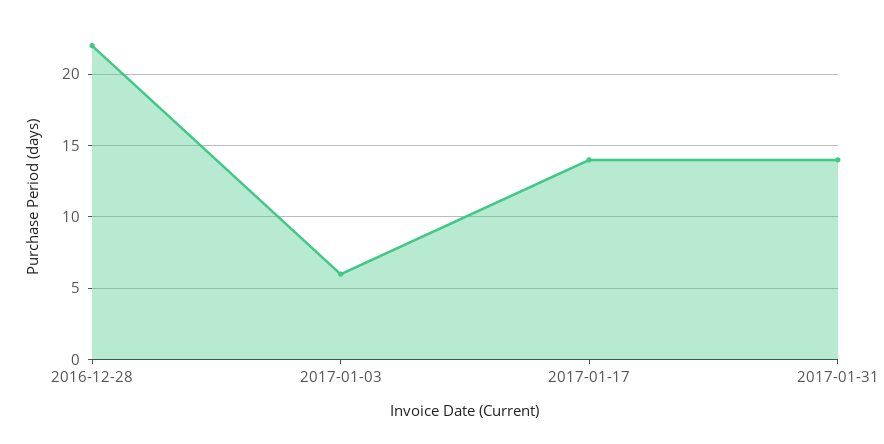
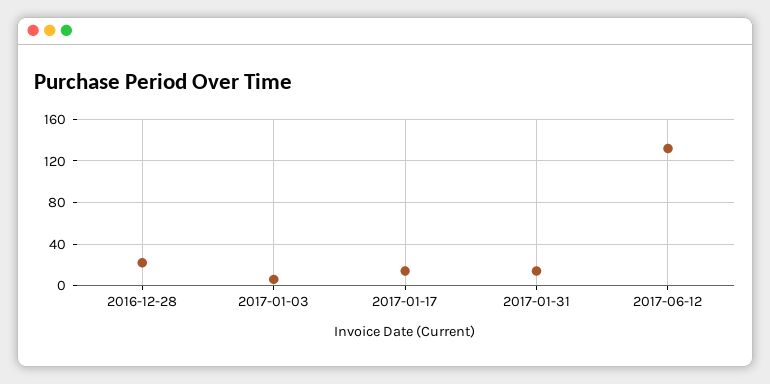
2017-06-12: none -> 130

